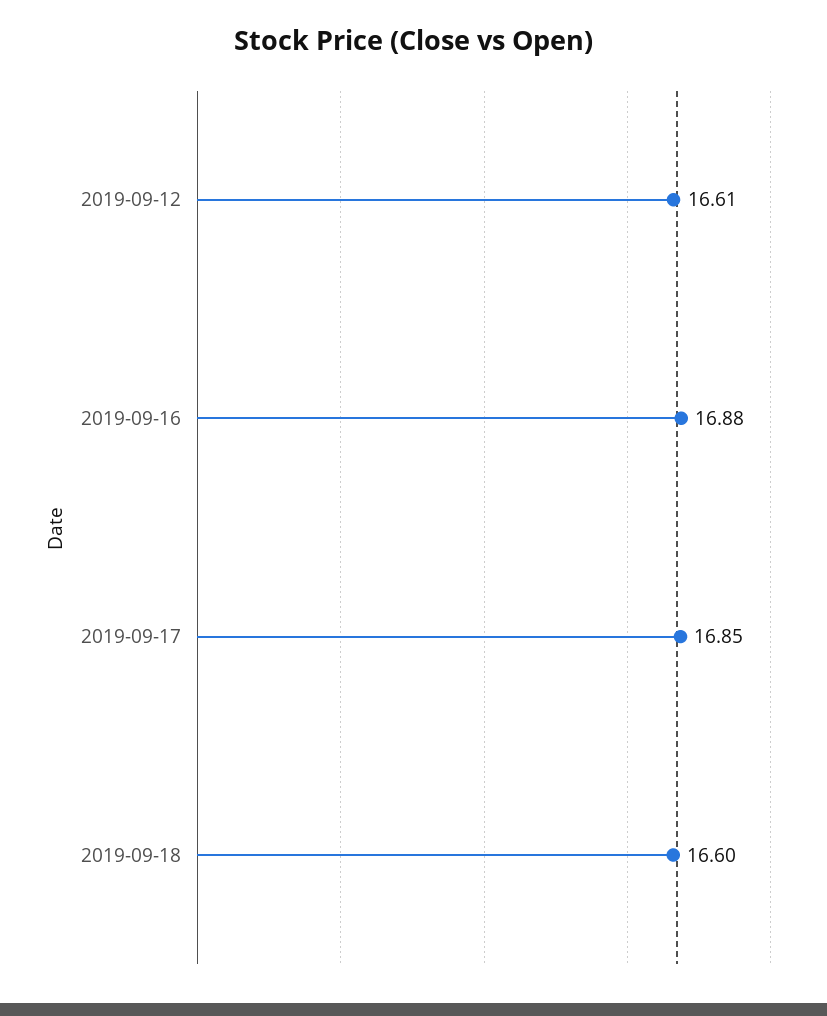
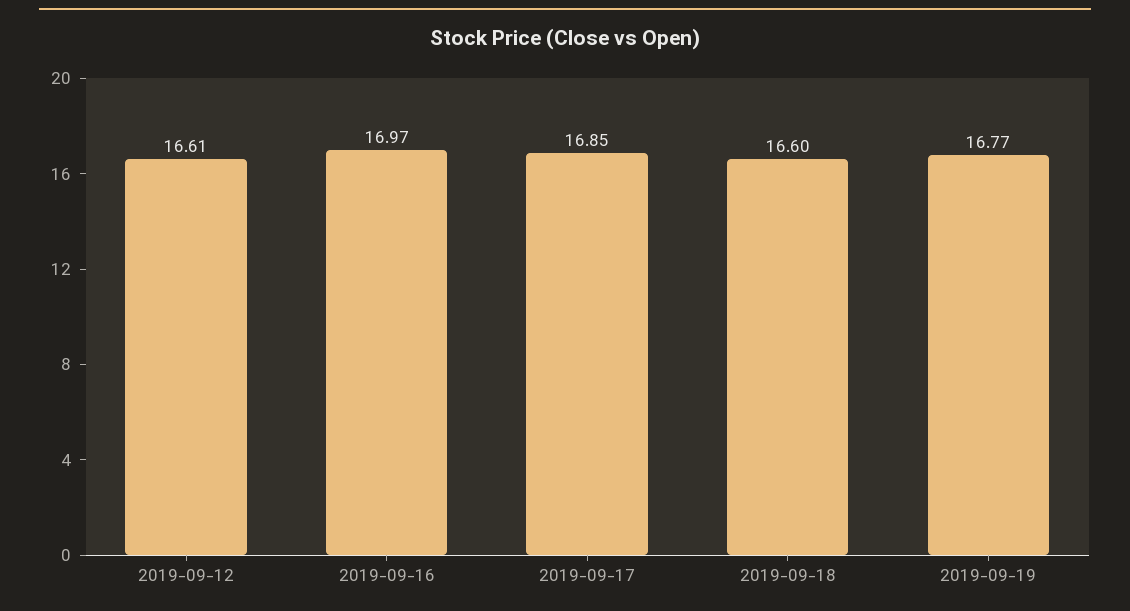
2019-09-16: 16.88 -> 16.97
2019-09-19: none -> 16.77

